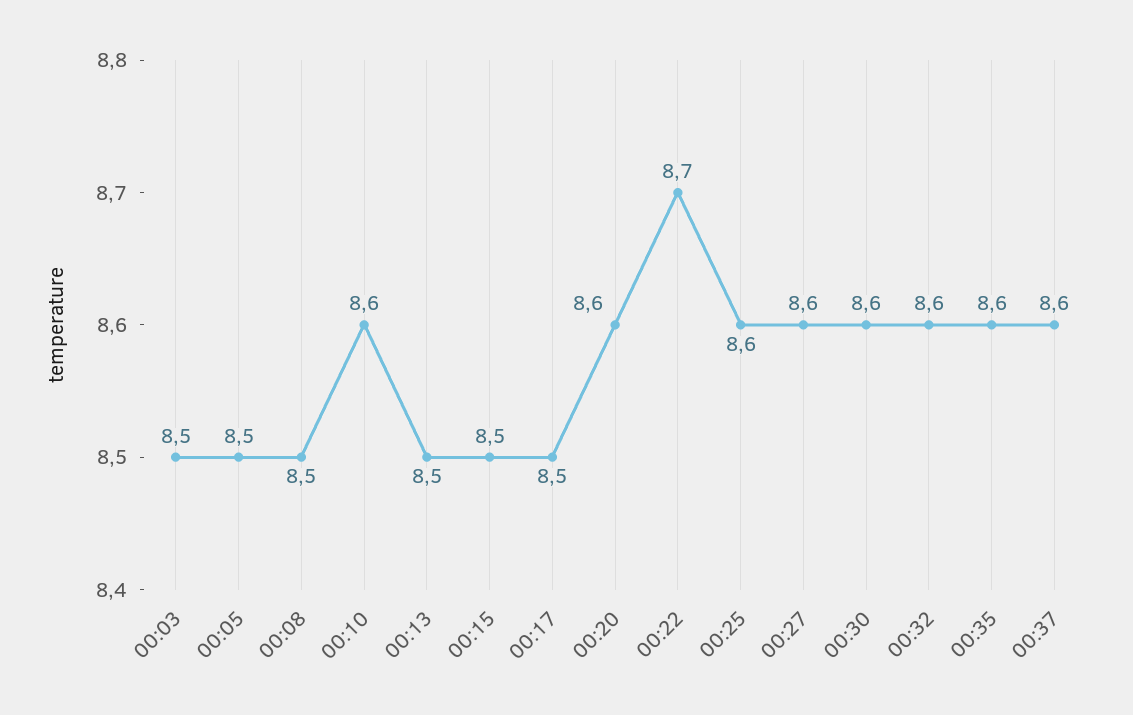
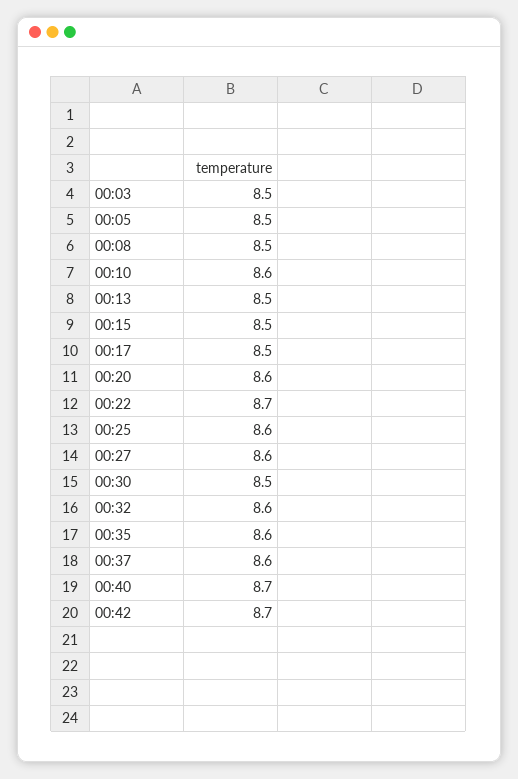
00:30: 8.6 -> 8.5
00:40: none -> 8.7
00:42: none -> 8.7

